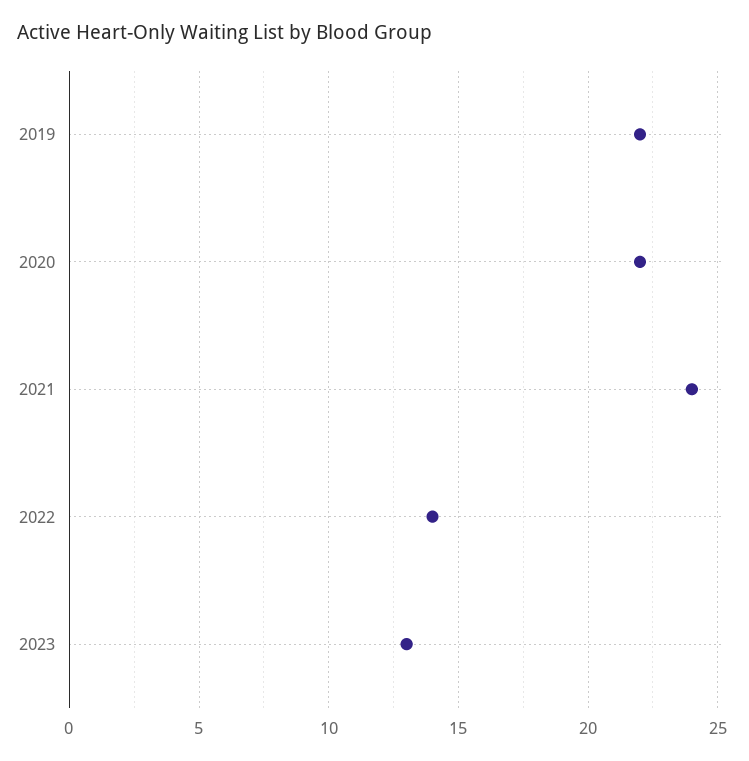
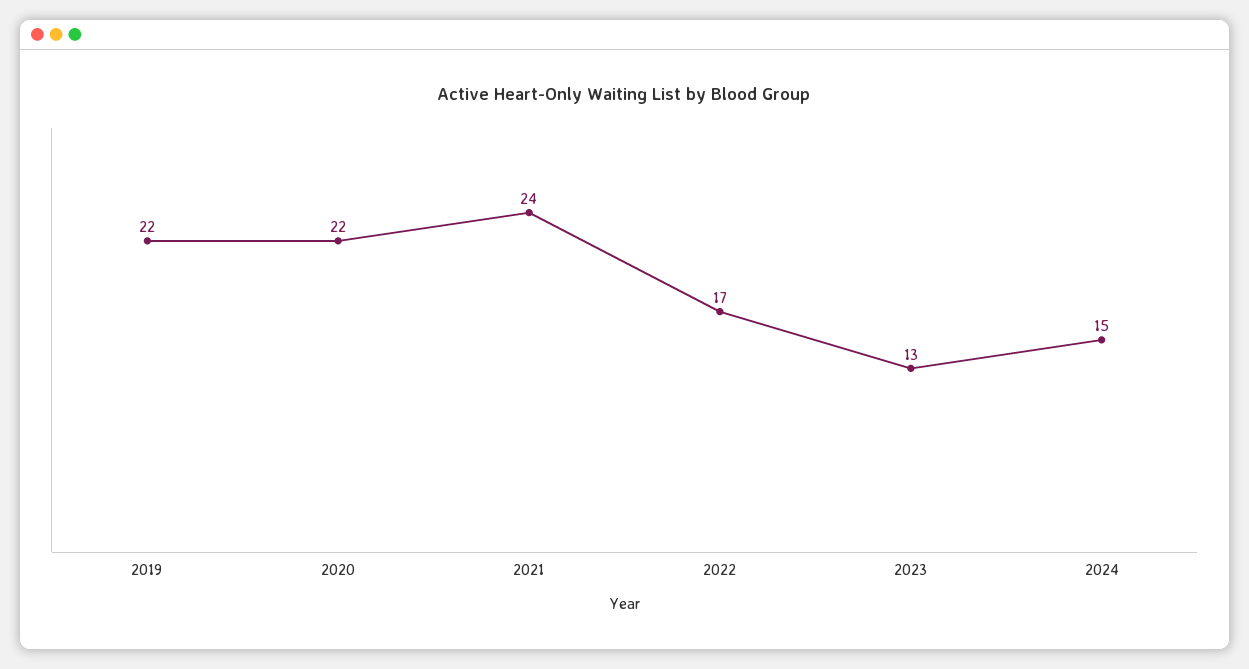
2022: 14 -> 17
2024: none -> 15

